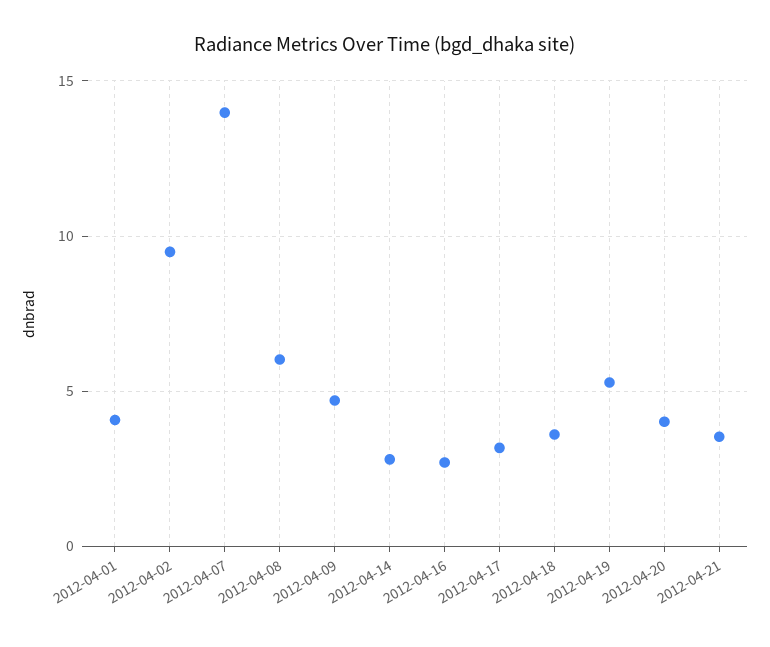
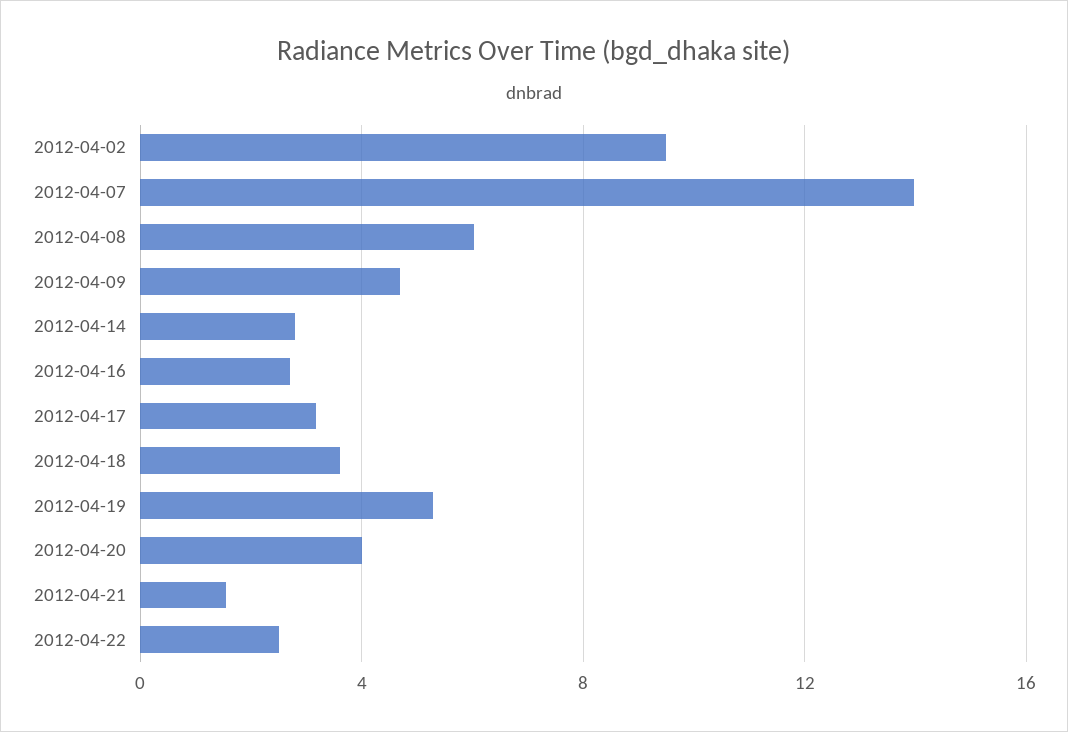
2012-04-01: 4 -> none
2012-04-21: 3.5 -> 1.5
2012-04-22: none -> 2.5

